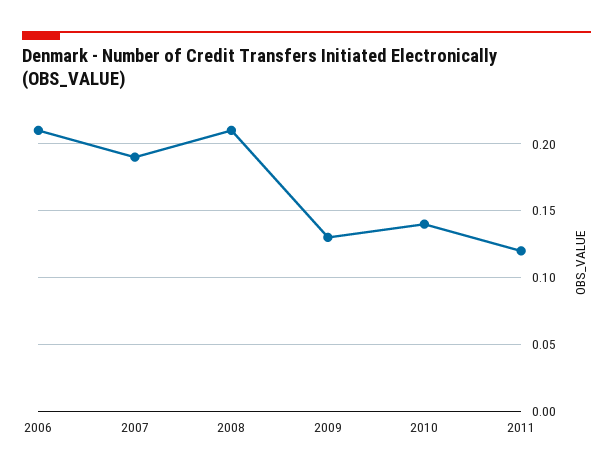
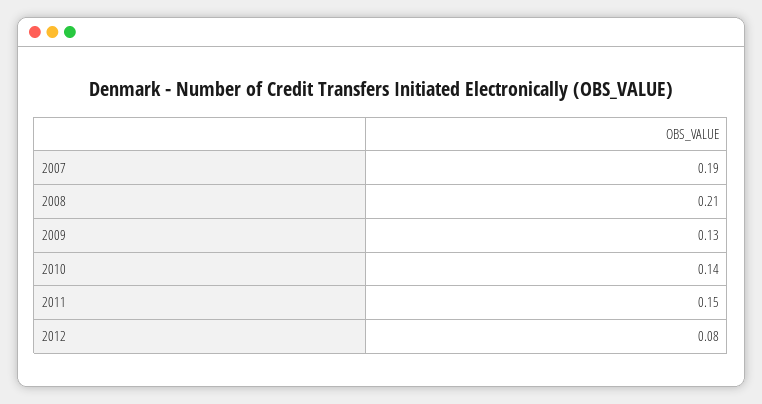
2006: 0.21 -> none
2011: 0.12 -> 0.15
2012: none -> 0.08

